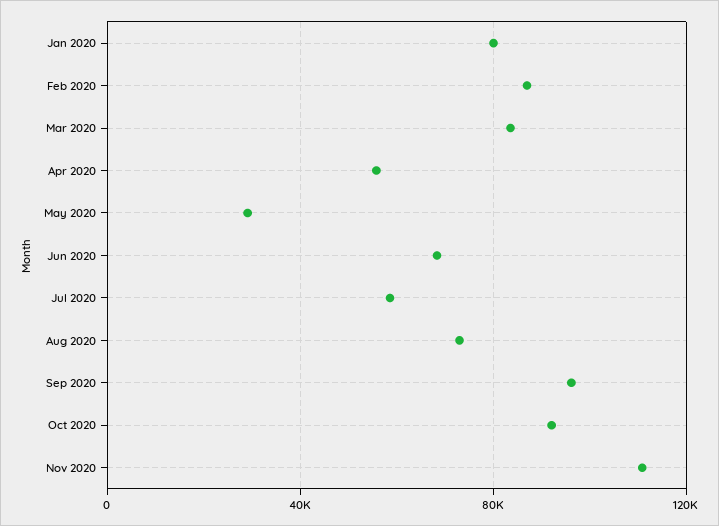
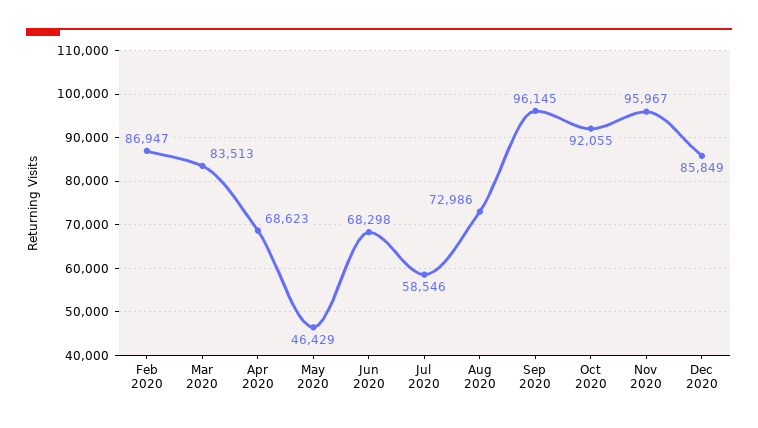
Jan 2020: 80000 -> none
Apr 2020: 55000 -> 68623
May 2020: 30000 -> 46429
Nov 2020: 110000 -> 95967
Dec 2020: none -> 85849

